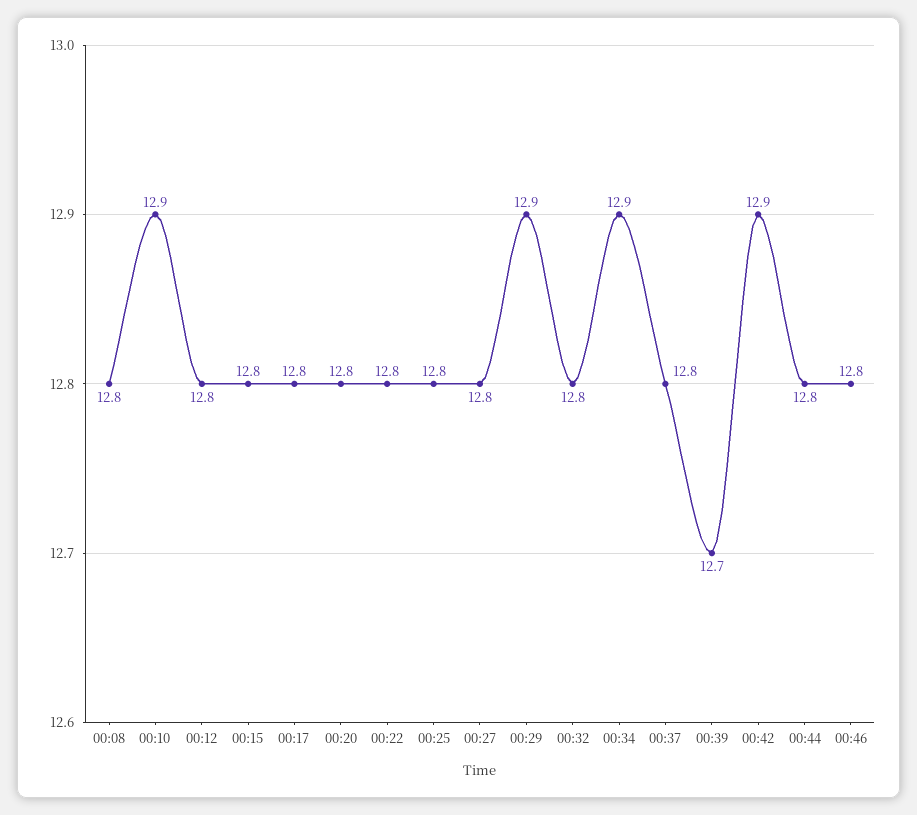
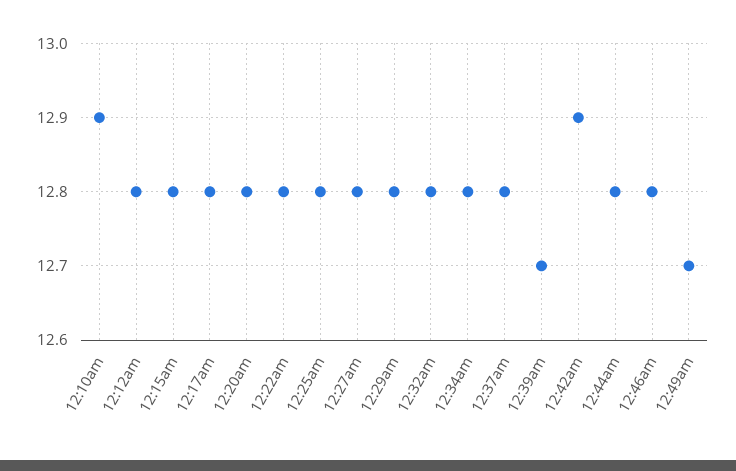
00:08: 12.8 -> none
00:29: 12.9 -> 12.8
00:34: 12.9 -> 12.8
12:49am: none -> 12.7

